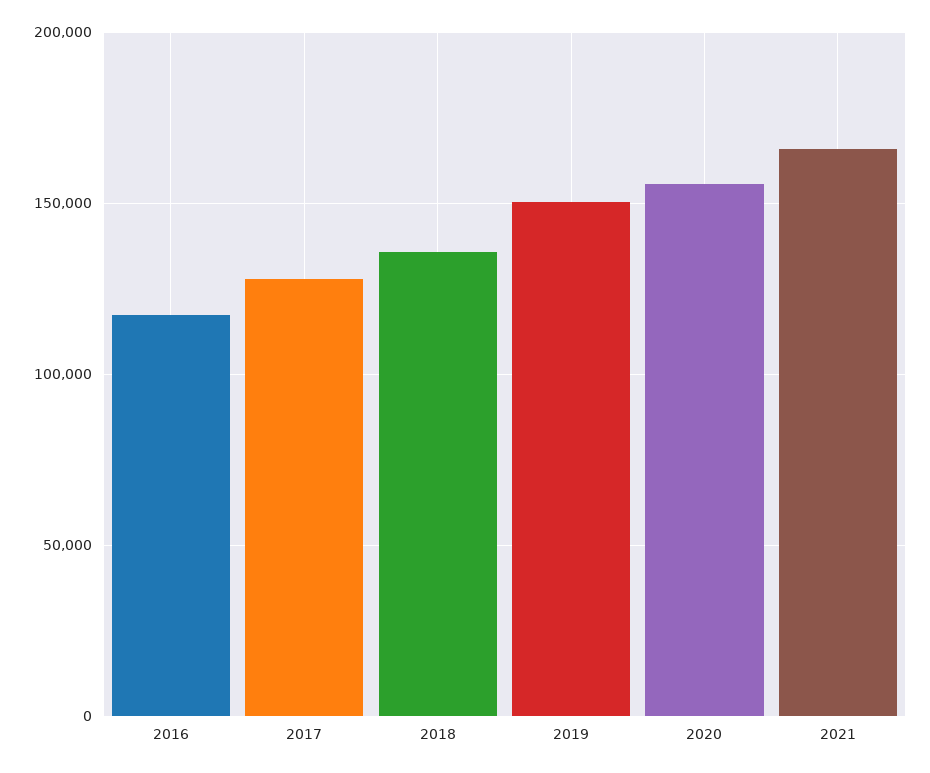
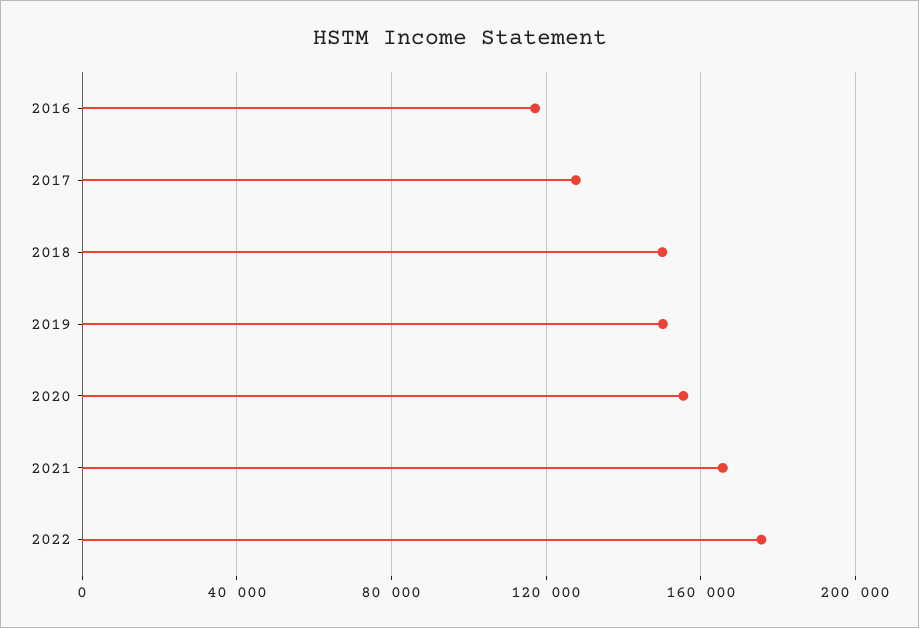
2018: 135000 -> 150000
2022: none -> 175000

